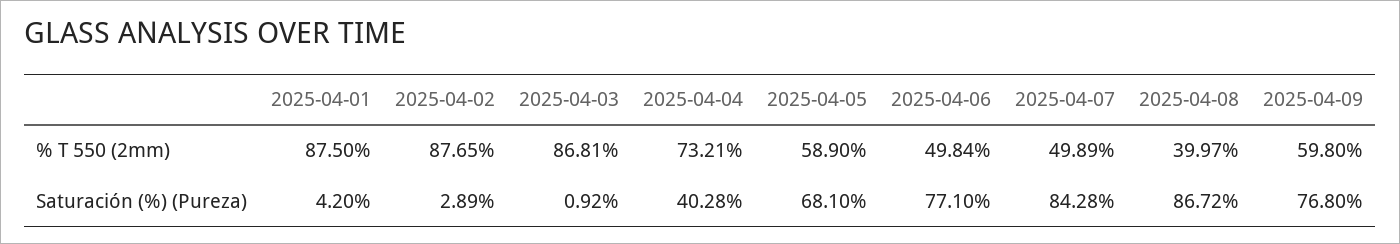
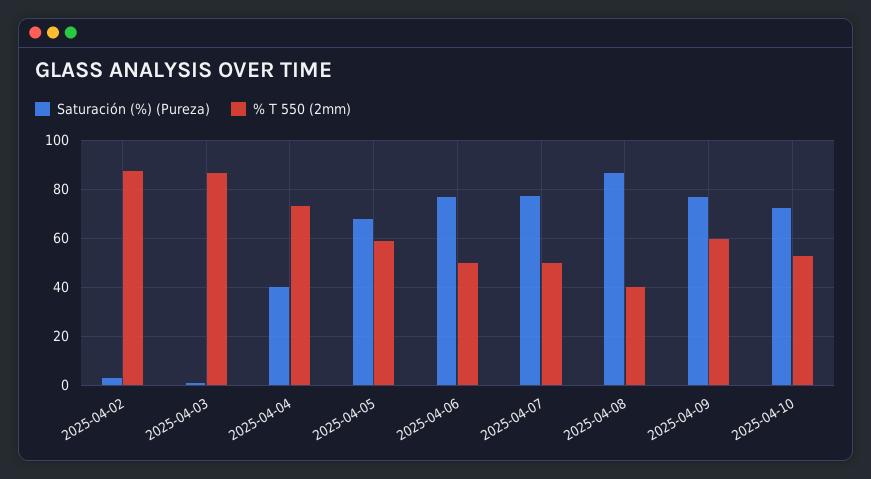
% T 550 (2mm), 2025-04-01: 87.5 -> none
Saturación (%) (Pureza), 2025-04-01: 4.2 -> none
Saturación (%) (Pureza), 2025-04-07: 84.28 -> 77.5
Saturación (%) (Pureza), 2025-04-10: none -> 72.5
% T 550 (2mm), 2025-04-10: none -> 52.5

